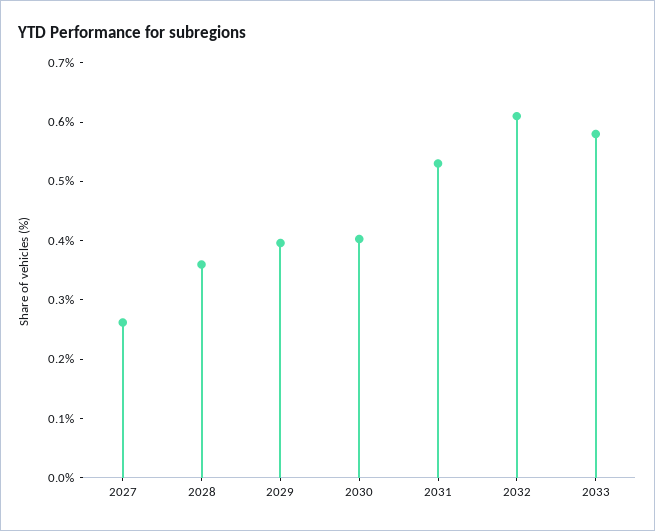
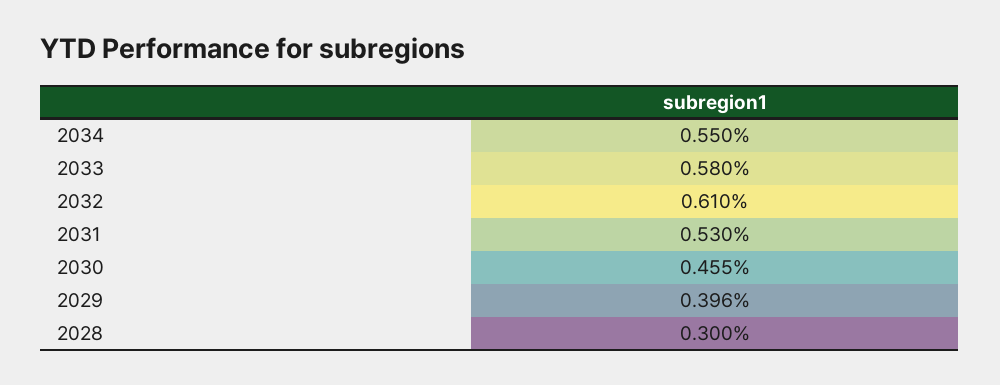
2027: 0.26 -> none
2028: 0.36 -> 0.3
2030: 0.4 -> 0.455
2034: none -> 0.55

